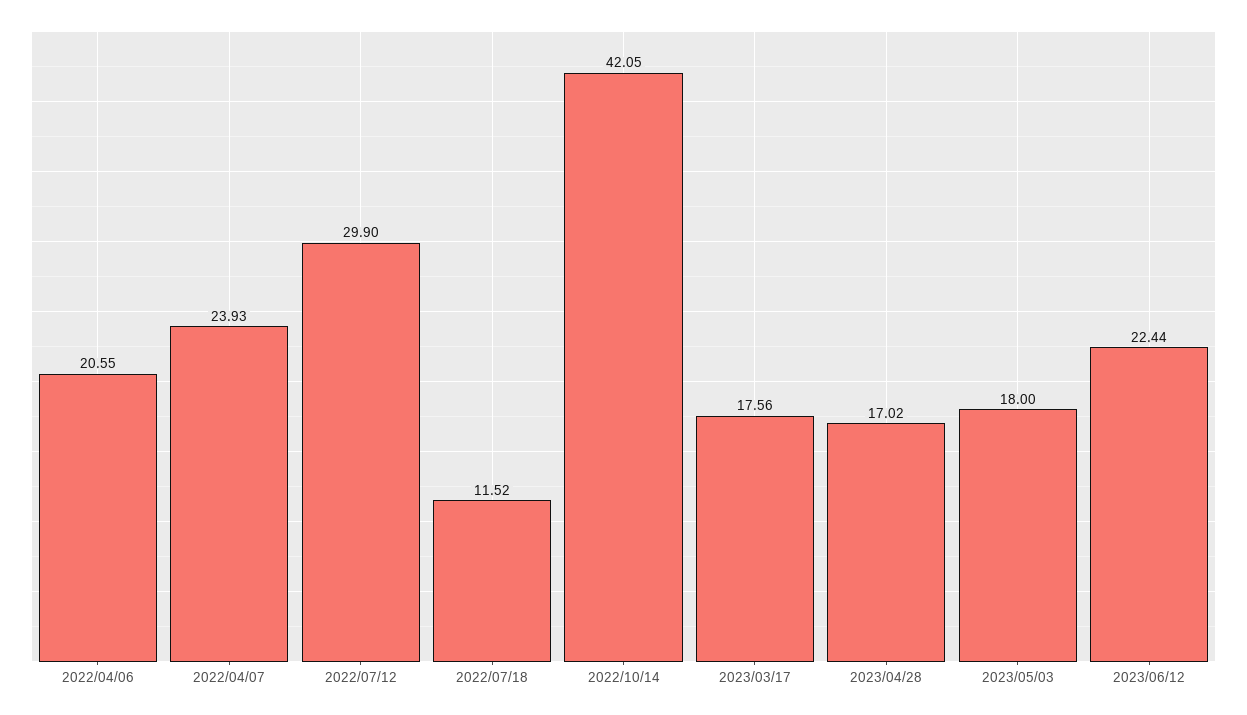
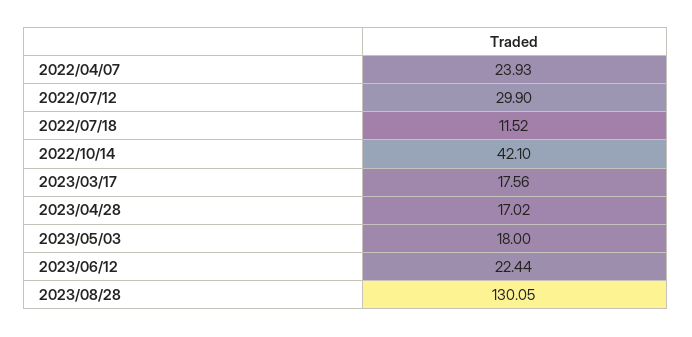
2022/04/06: 20.55 -> none
2022/10/14: 42.05 -> 42.1
2023/08/28: none -> 130.05

